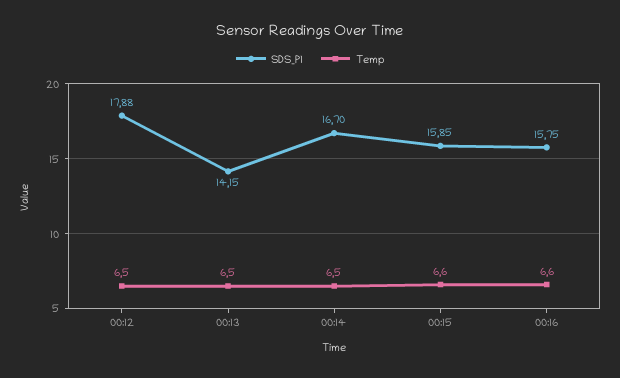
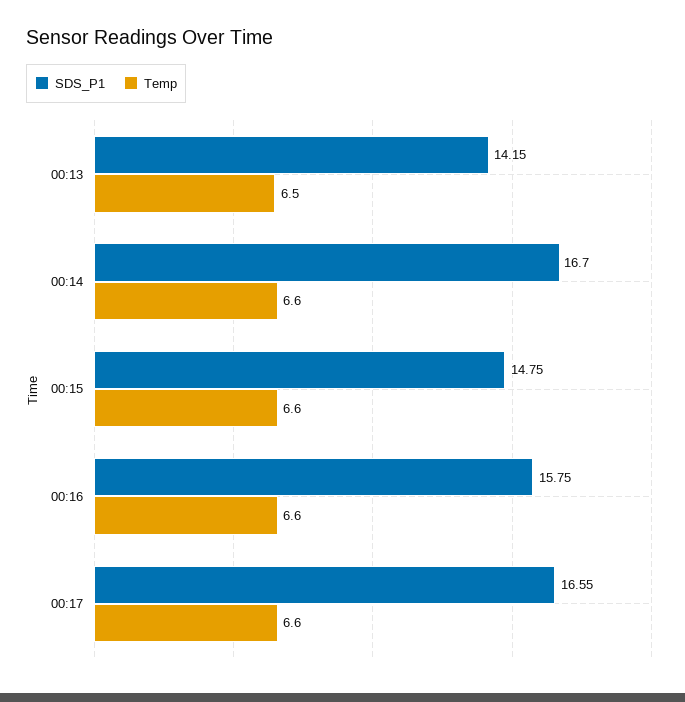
SDS_P1, 00:12: 17.88 -> none
Temp, 00:12: 6.5 -> none
Temp, 00:14: 6.5 -> 6.6
SDS_P1, 00:15: 15.85 -> 14.75
SDS_P1, 00:17: none -> 16.55
Temp, 00:17: none -> 6.6

